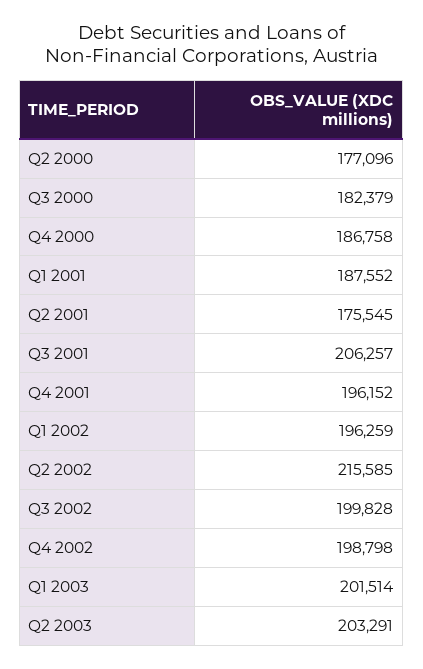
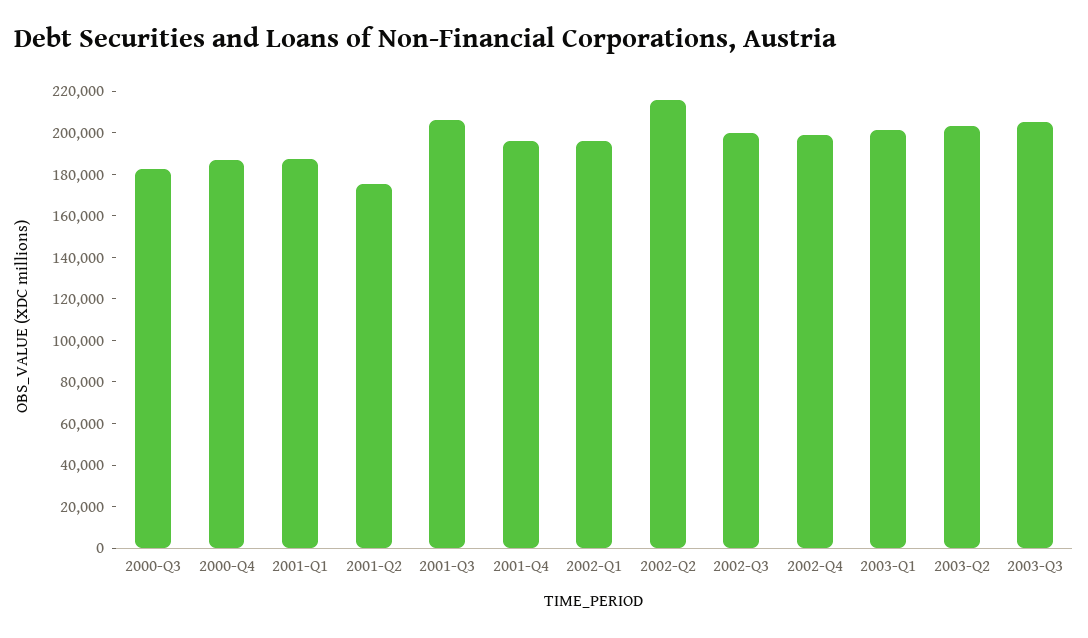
Q2 2000: 177096 -> none
2003-Q3: none -> 205000

